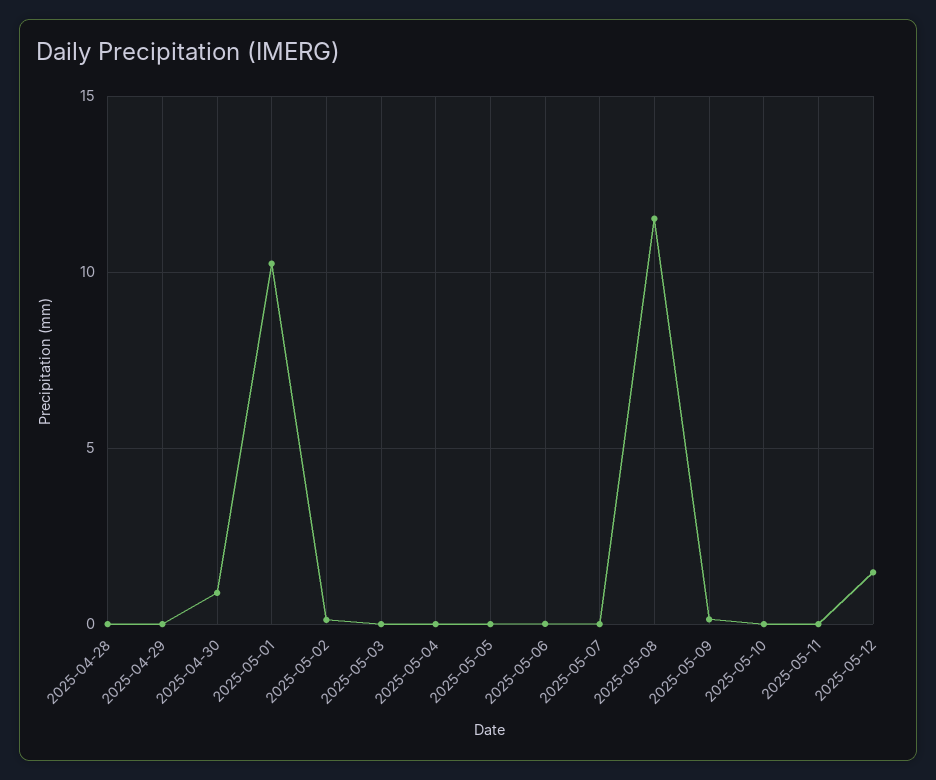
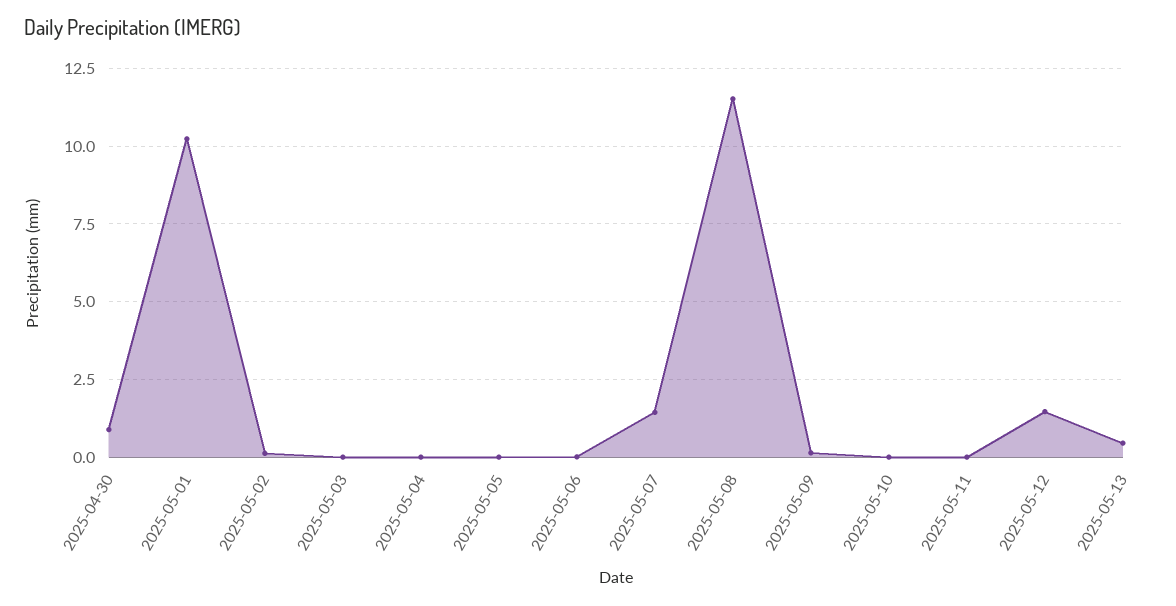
2025-04-28: 0 -> none
2025-04-29: 0 -> none
2025-05-07: 0 -> 1.5
2025-05-13: none -> 0.5

